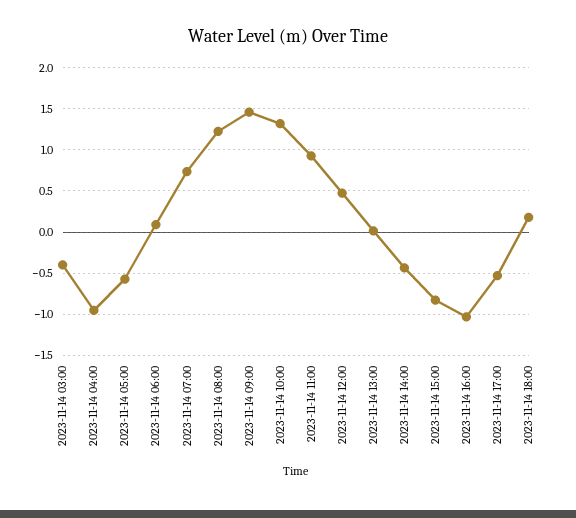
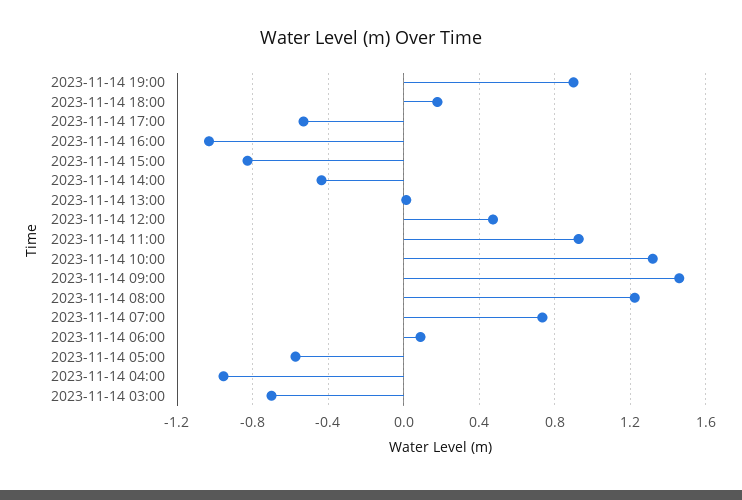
2023-11-14 03:00: -0.4 -> -0.7
2023-11-14 19:00: none -> 0.9

